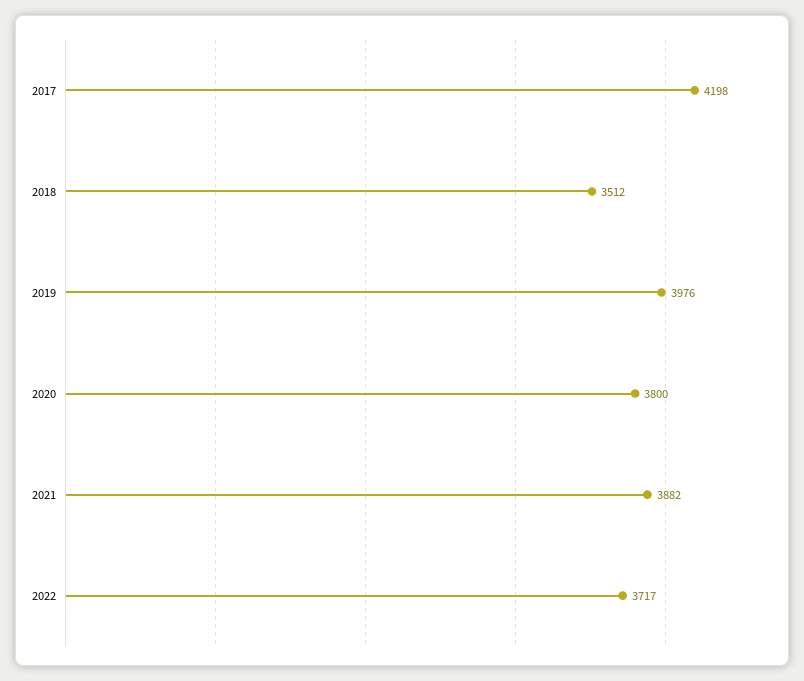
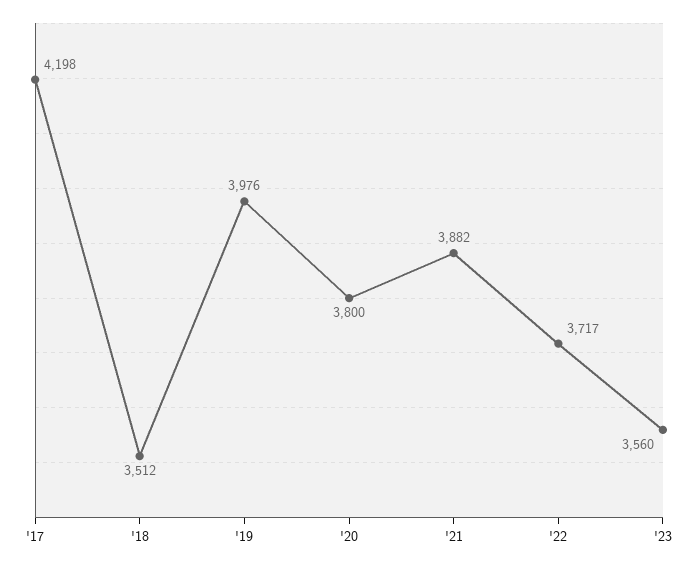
'23: none -> 3560

